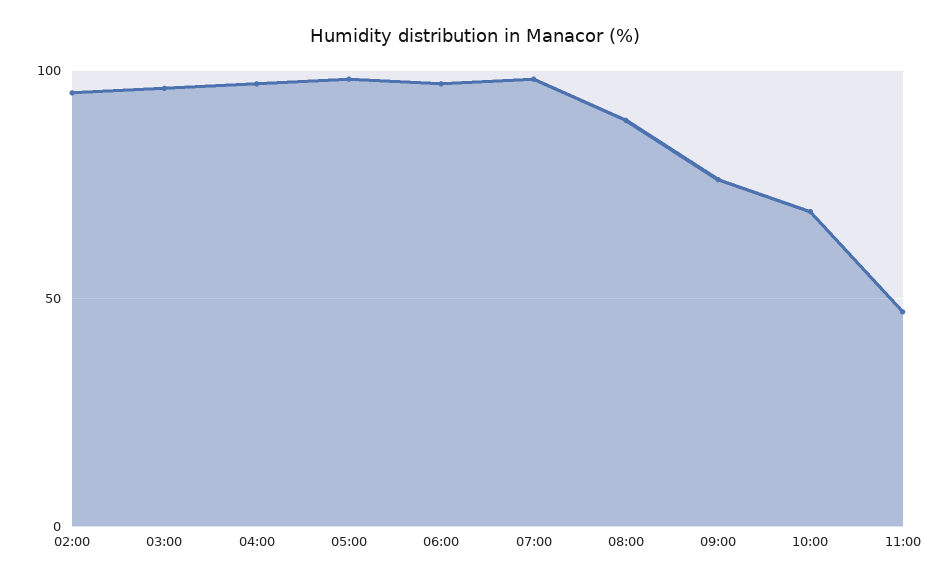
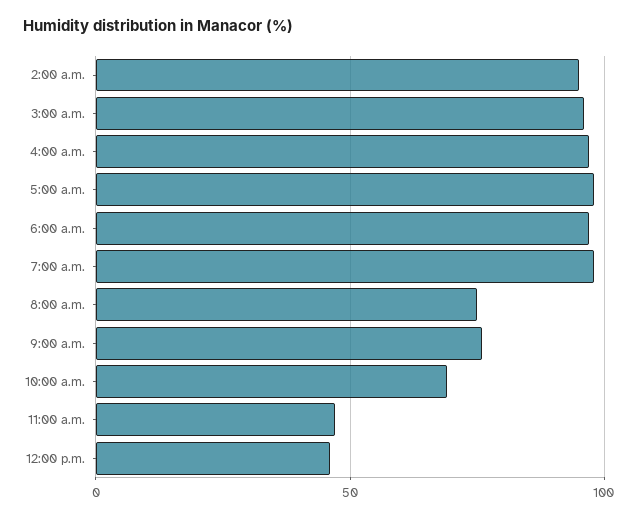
08:00: 90 -> 75
12:00 p.m.: none -> 45

